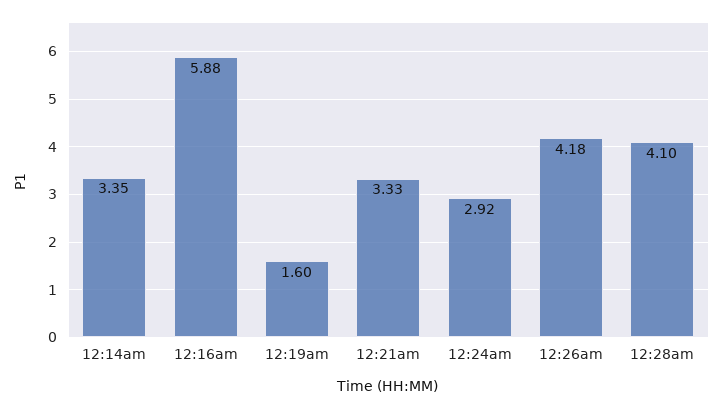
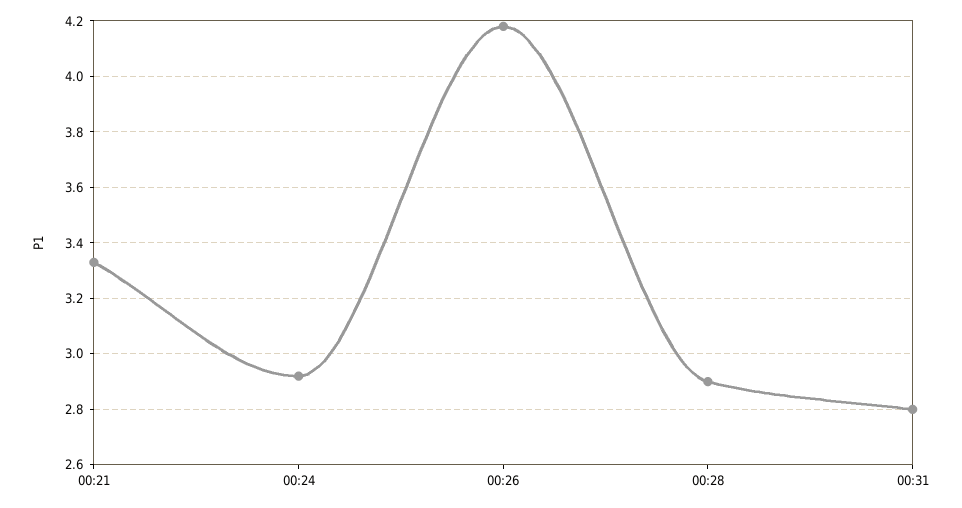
12:14am: 3.35 -> none
12:16am: 5.88 -> none
12:19am: 1.6 -> none
12:28am: 4.1 -> 2.9
00:31: none -> 2.8

